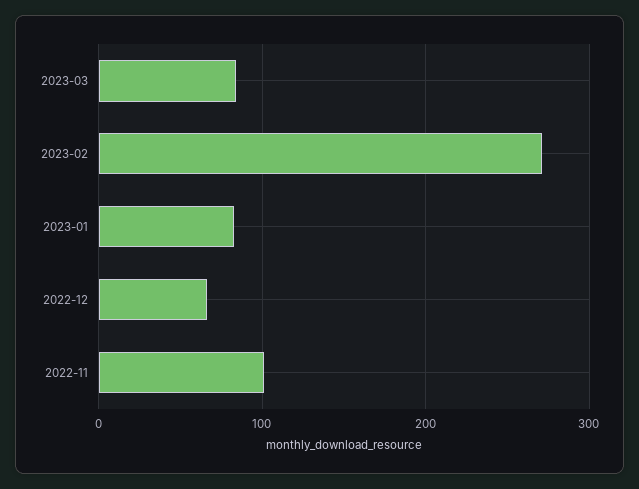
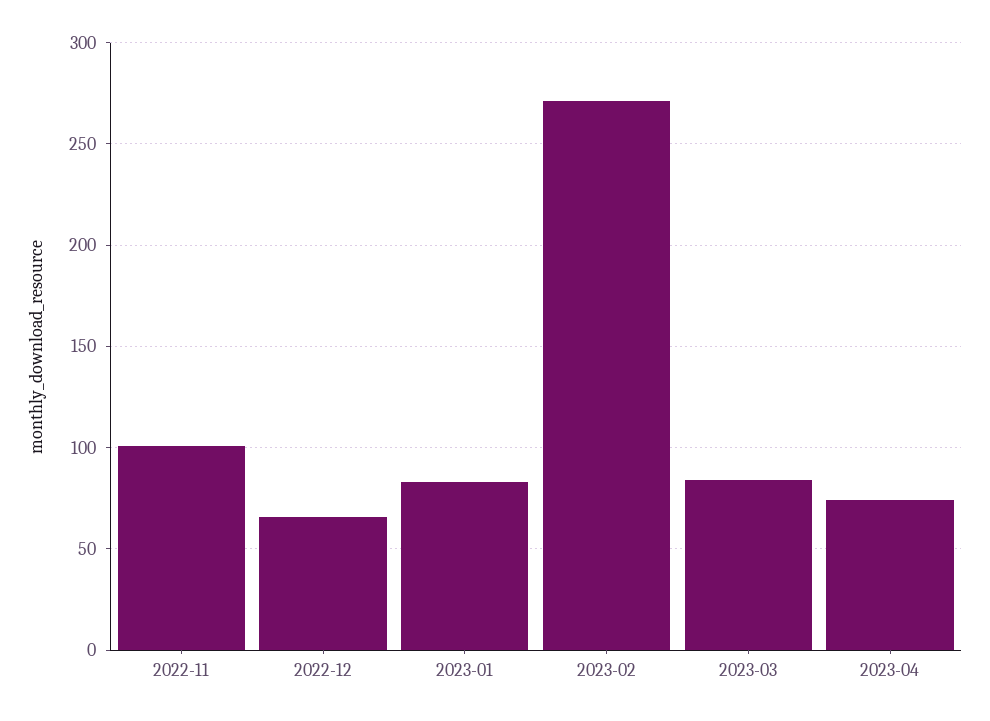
2023-04: none -> 75

